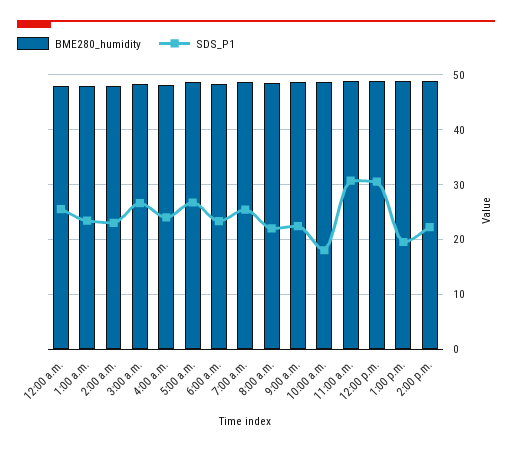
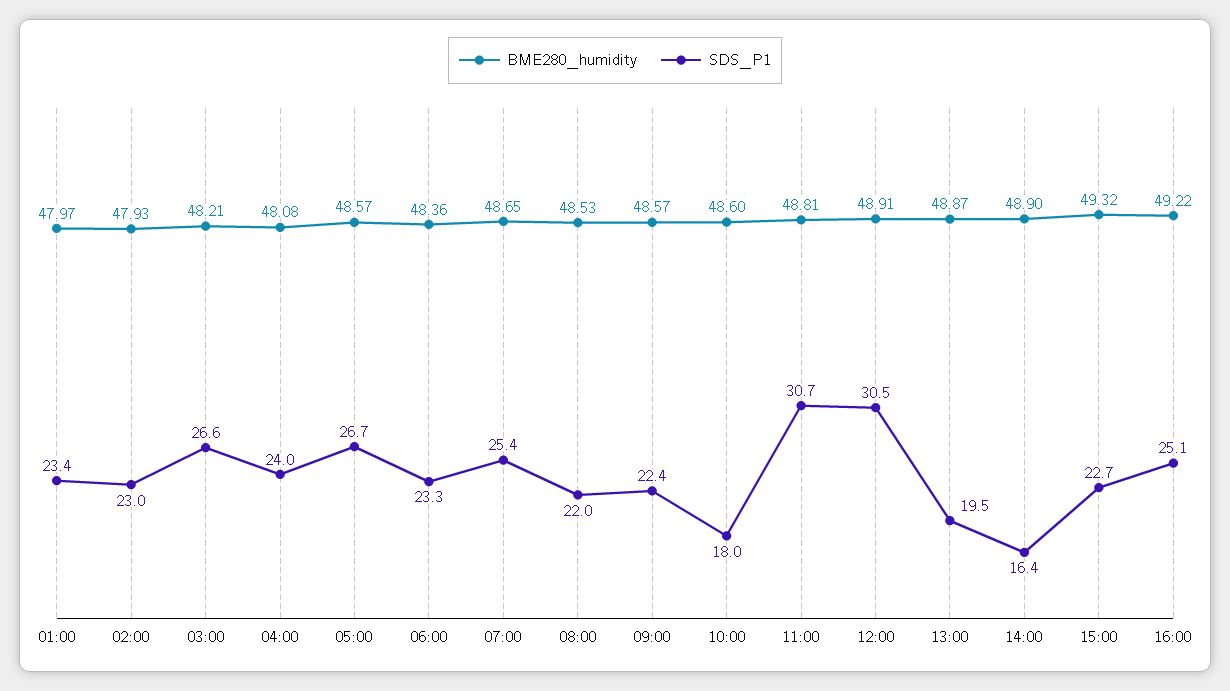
BME280_humidity, 12:00 a.m.: 48 -> none
SDS_P1, 12:00 a.m.: 26 -> none
SDS_P1, 2:00 p.m.: 22 -> 16.4
BME280_humidity, 15:00: none -> 49.32
SDS_P1, 15:00: none -> 22.7
BME280_humidity, 16:00: none -> 49.22
SDS_P1, 16:00: none -> 25.1

